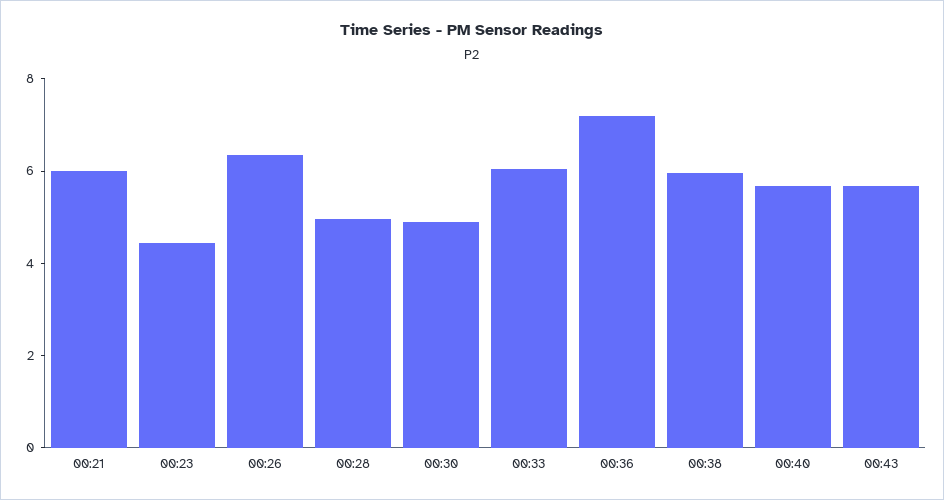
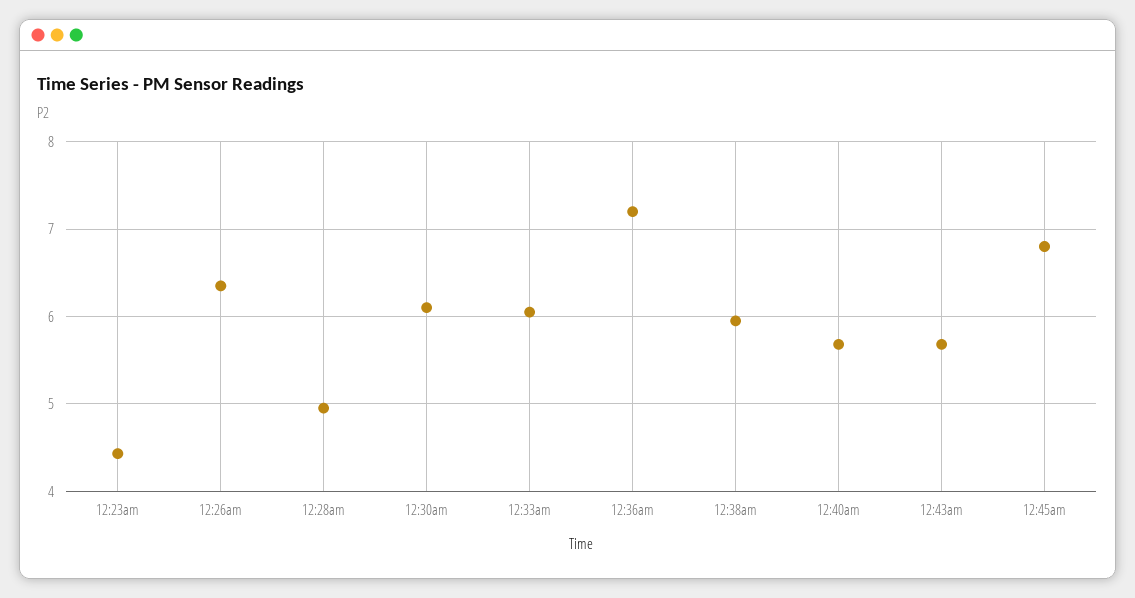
00:21: 6 -> none
00:30: 5 -> 6.1
12:45am: none -> 6.8

